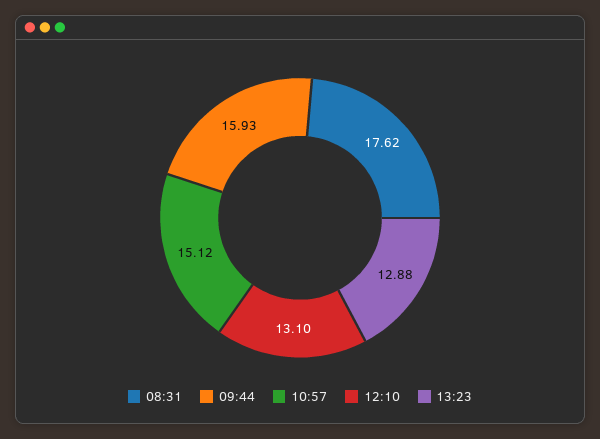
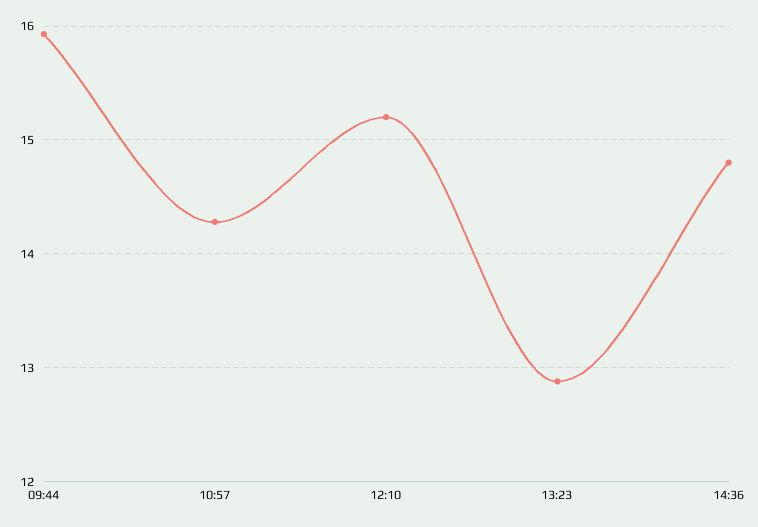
08:31: 17.62 -> none
10:57: 15.12 -> 14.3
12:10: 13.1 -> 15.2
14:36: none -> 14.8

